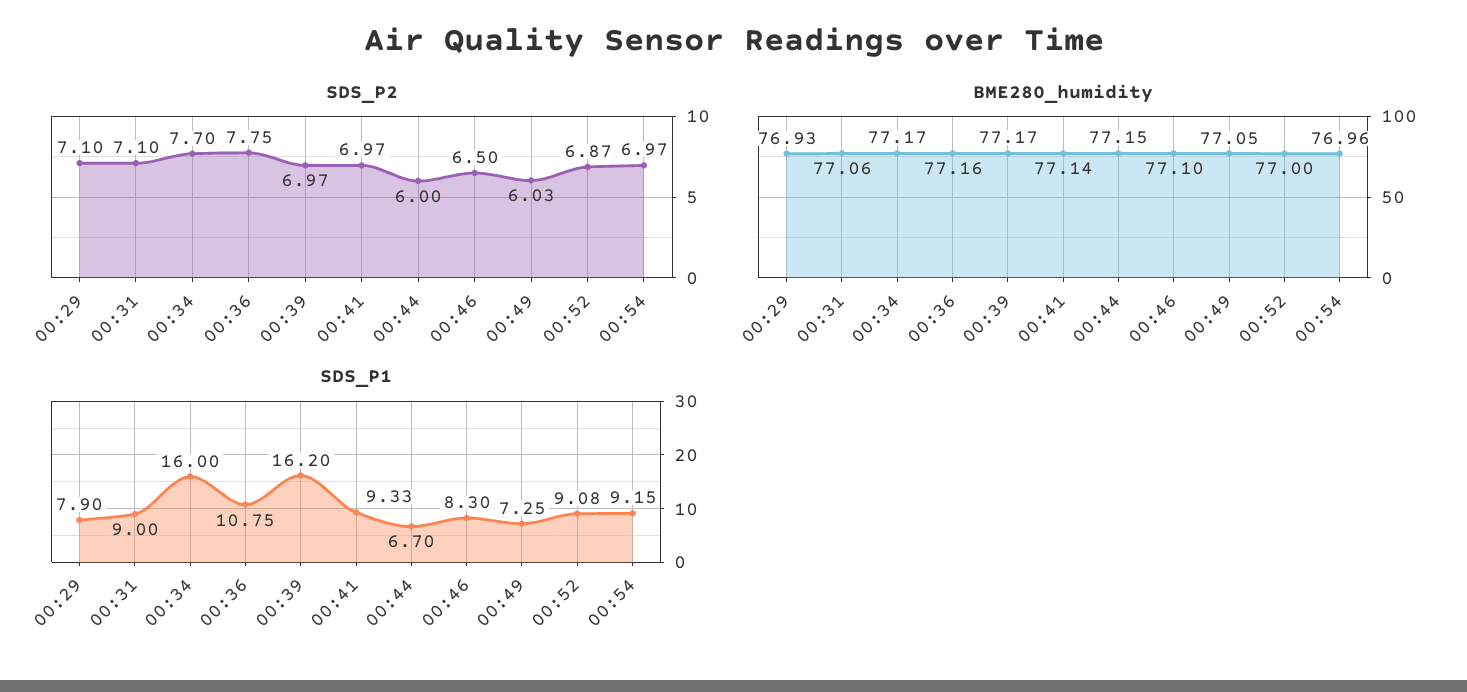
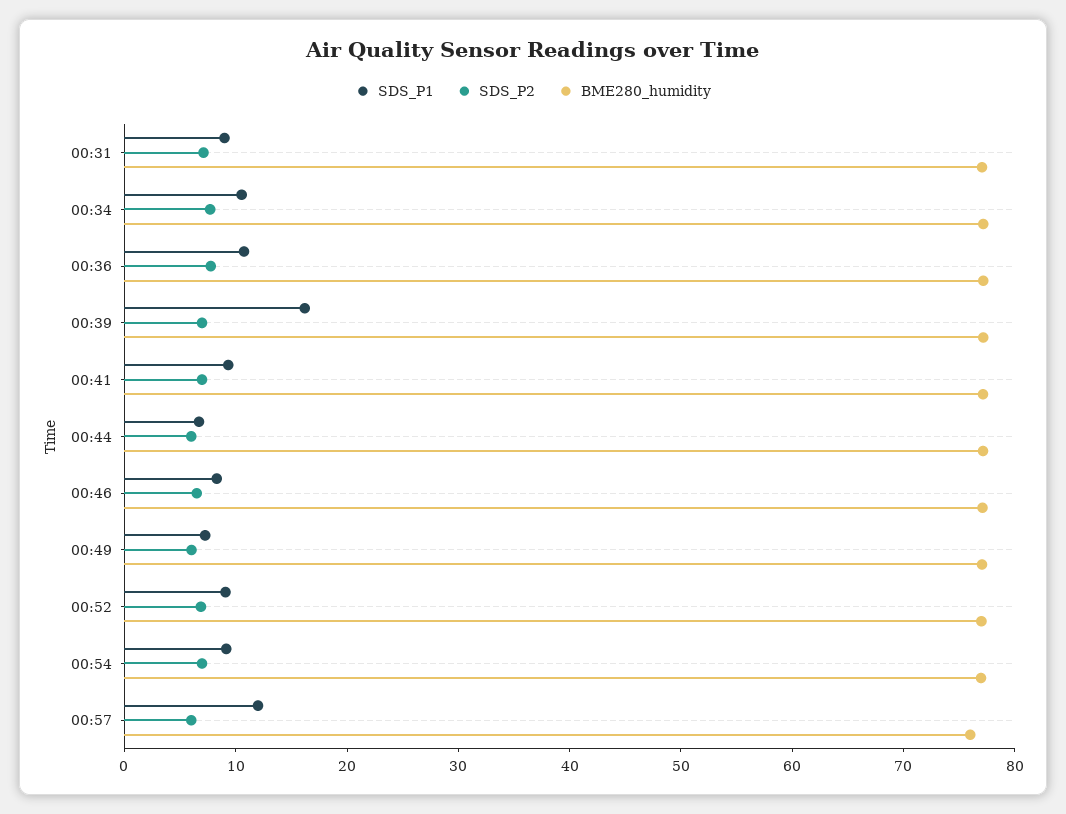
SDS_P2, 00:29: 7.1 -> none
BME280_humidity, 00:29: 76.93 -> none
SDS_P1, 00:29: 7.9 -> none
SDS_P1, 00:34: 16 -> 10
SDS_P1, 00:57: none -> 12
SDS_P2, 00:57: none -> 6
BME280_humidity, 00:57: none -> 76

